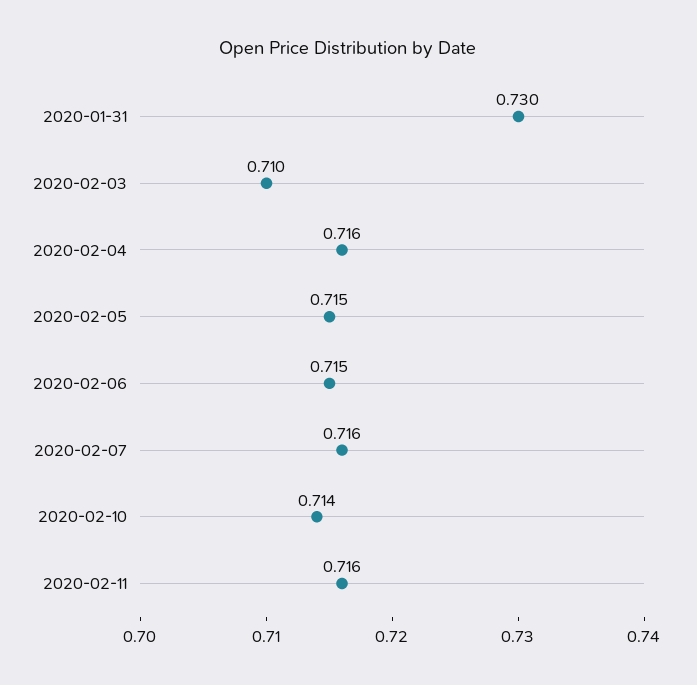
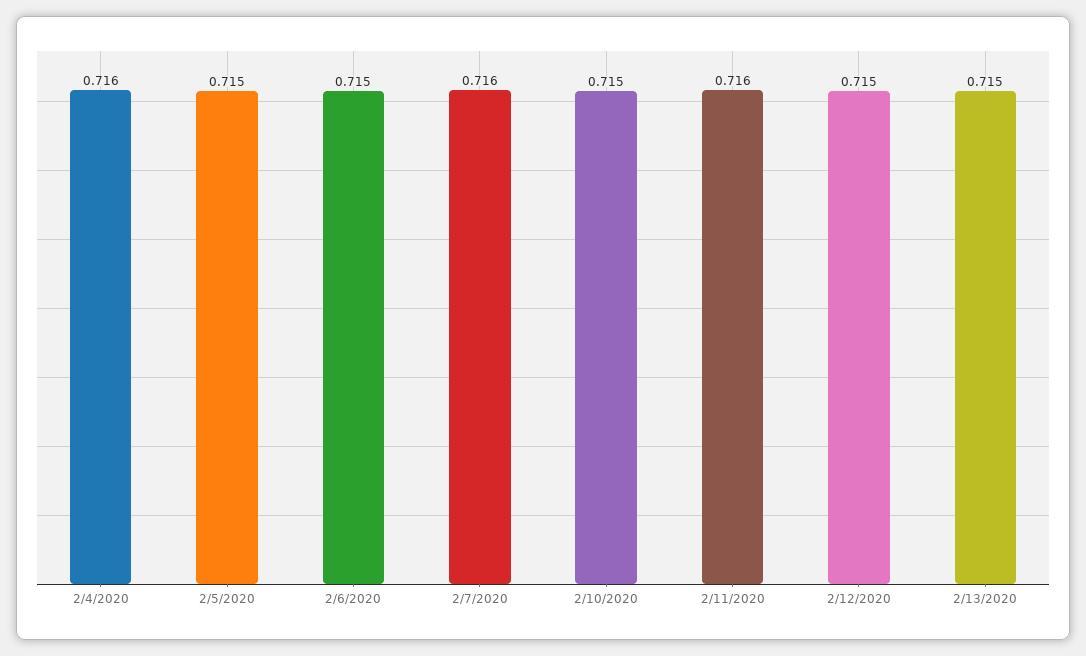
2020-01-31: 0.73 -> none
2020-02-03: 0.71 -> none
2020-02-10: 0.714 -> 0.715
2/12/2020: none -> 0.715
2/13/2020: none -> 0.715

